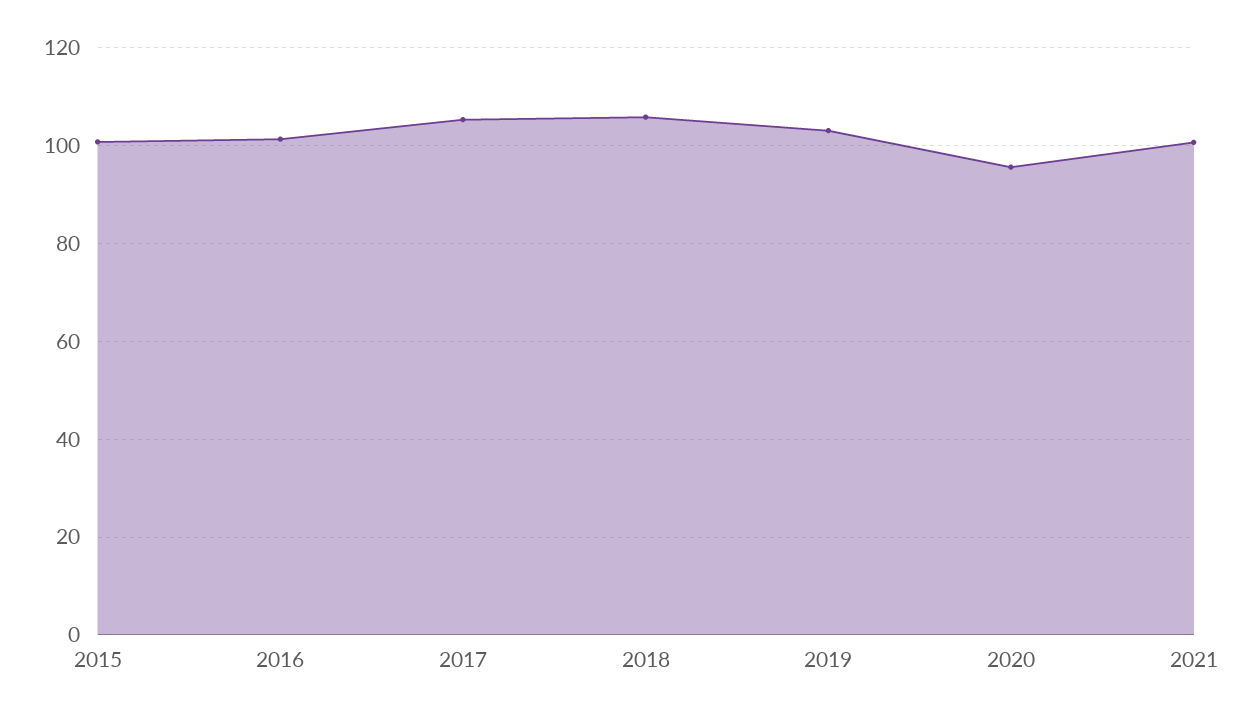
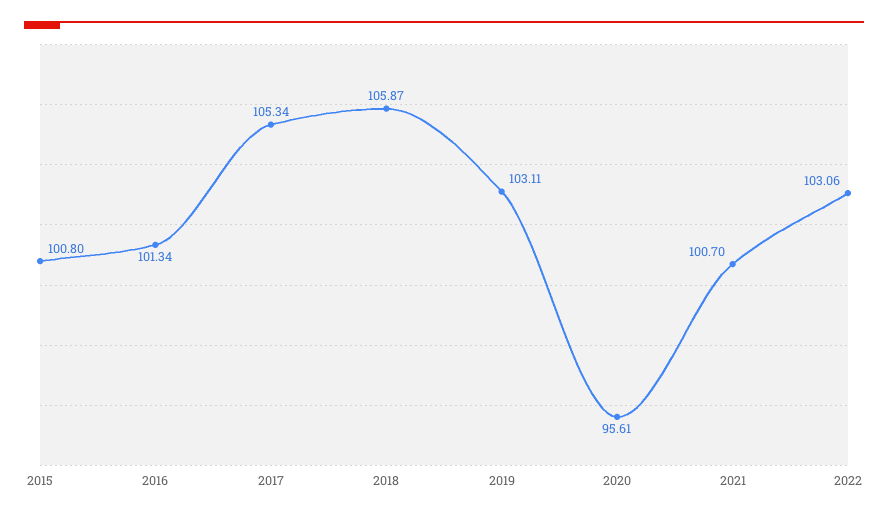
2022: none -> 103.06

